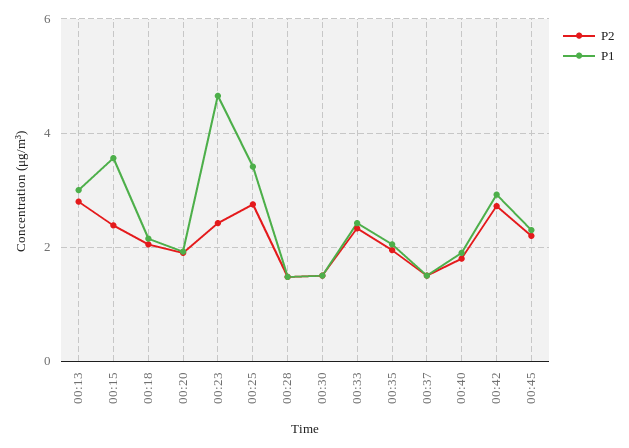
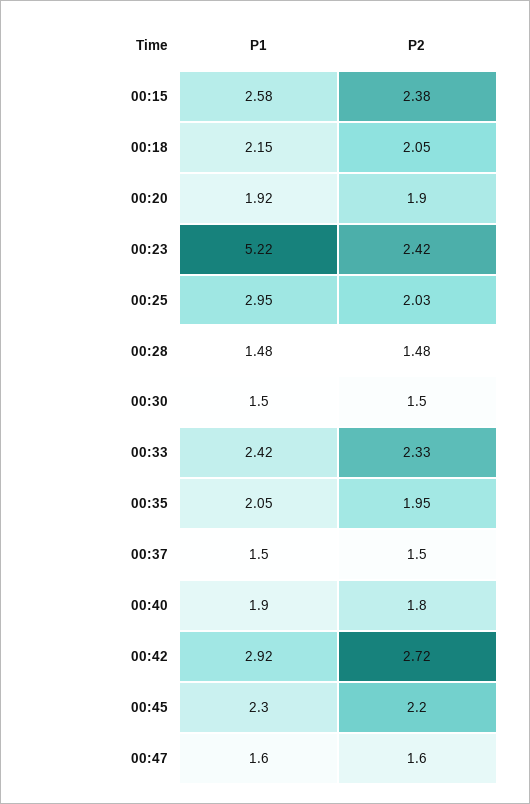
P2, 00:13: 2.8 -> none
P1, 00:13: 3 -> none
P1, 00:15: 3.6 -> 2.58
P1, 00:23: 4.6 -> 5.22
P2, 00:25: 2.8 -> 2.03
P1, 00:25: 3.4 -> 2.95
P1, 00:47: none -> 1.6
P2, 00:47: none -> 1.6

